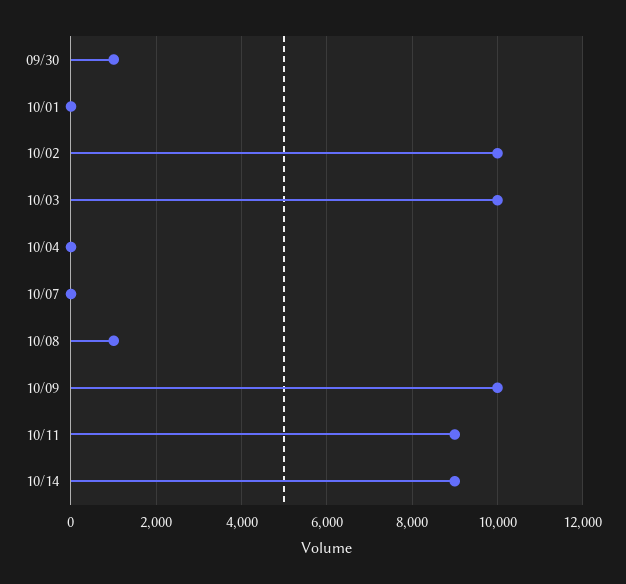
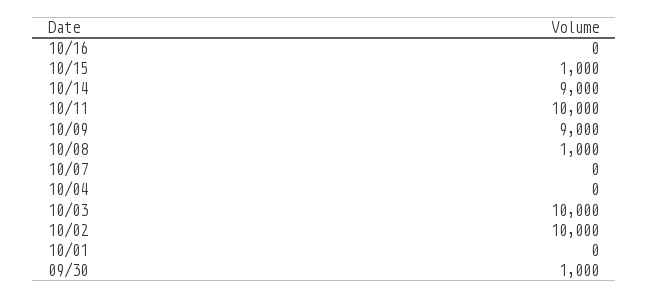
10/09: 10000 -> 9000
10/11: 9000 -> 10000
10/16: none -> 0
10/15: none -> 1000

